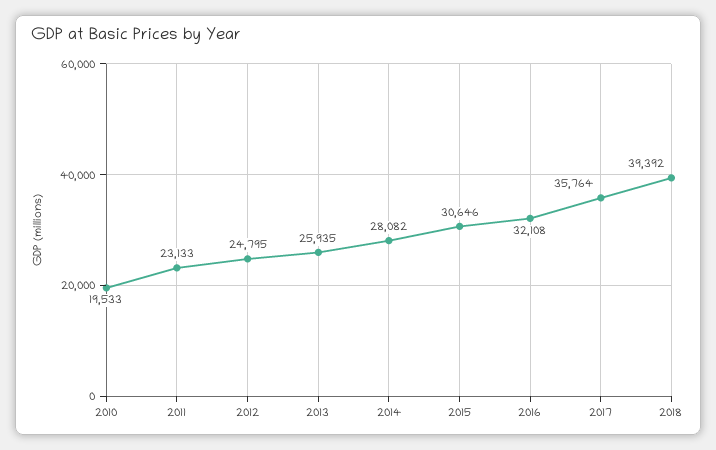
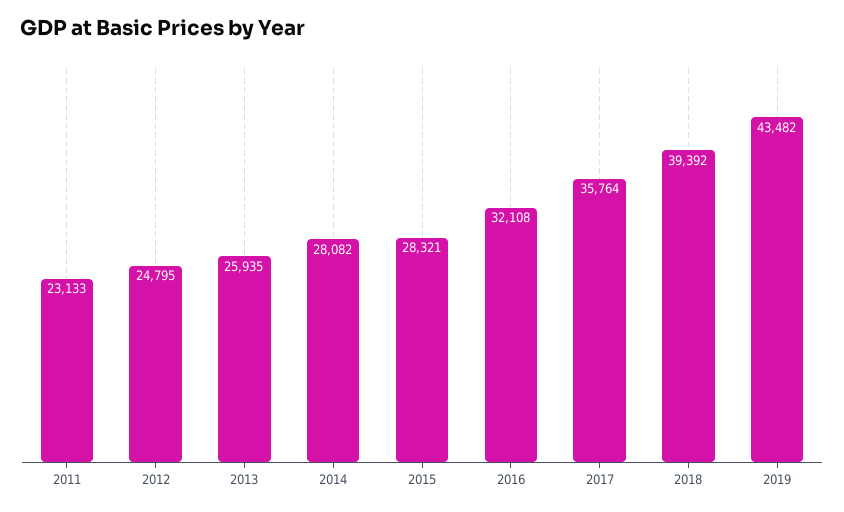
2010: 19533 -> none
2015: 30646 -> 28321
2019: none -> 43482

